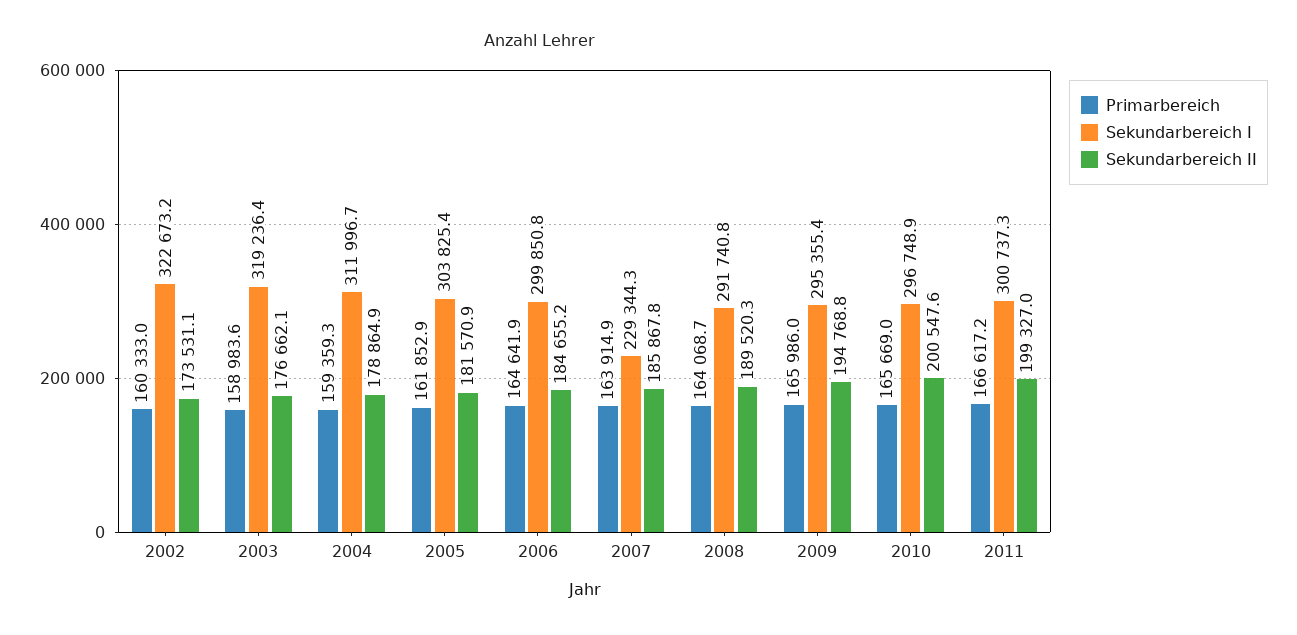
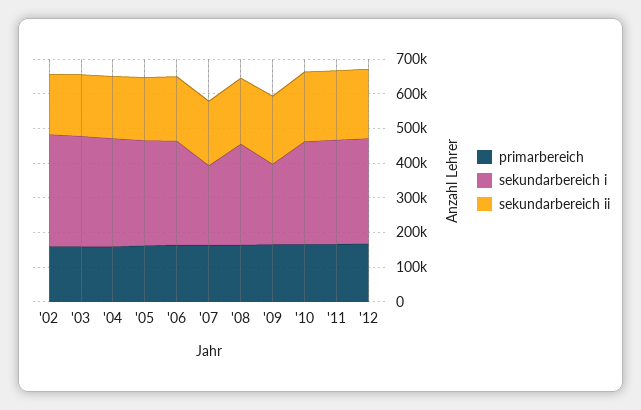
Sekundarbereich I, 2009: 295355.4 -> 225000
Primarbereich, '12: none -> 175000
Sekundarbereich I, '12: none -> 300000
Sekundarbereich II, '12: none -> 200000

